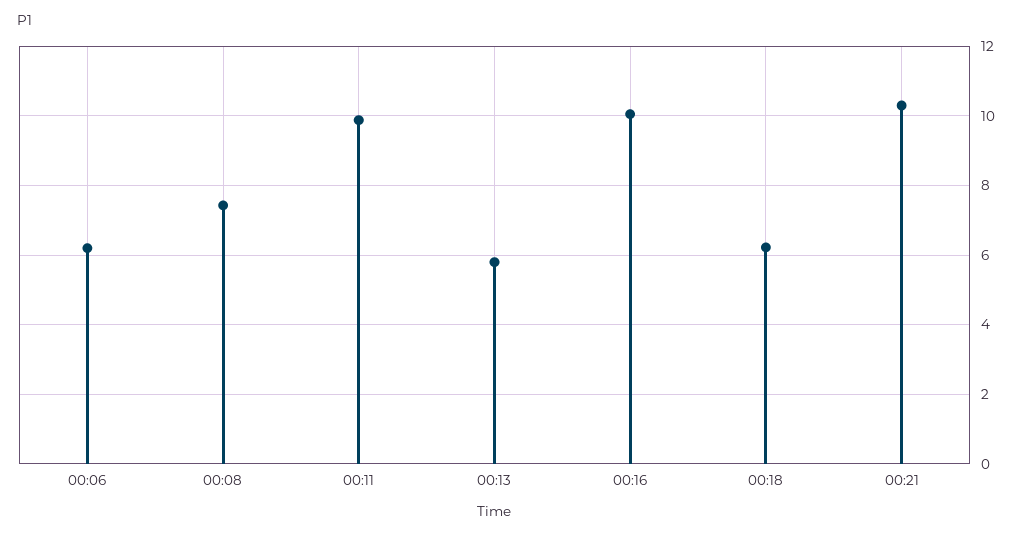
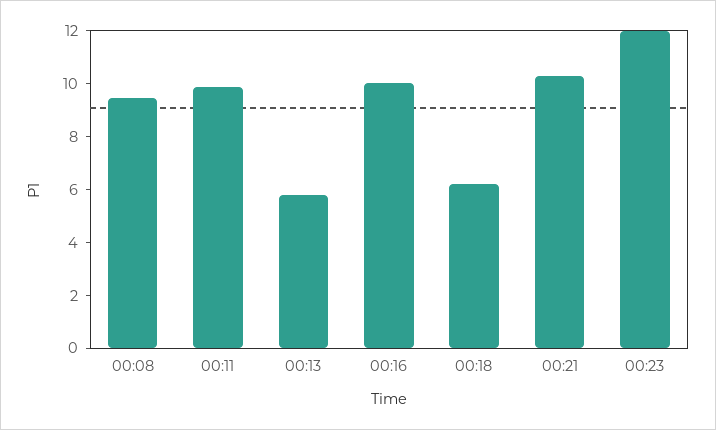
00:06: 6.2 -> none
00:08: 7.4 -> 9.5
00:23: none -> 12

